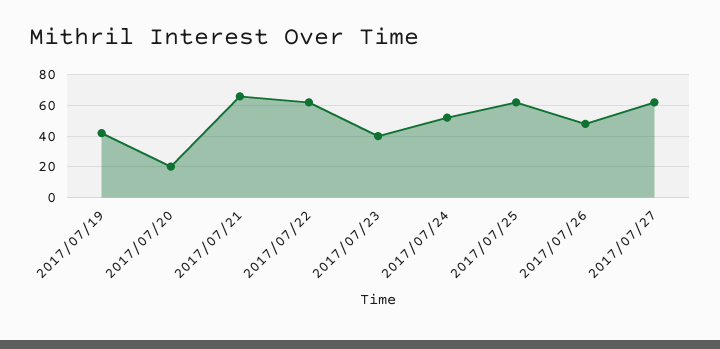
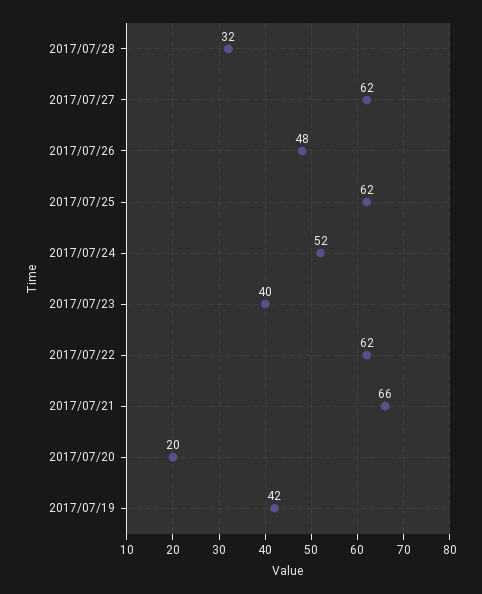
2017/07/28: none -> 32

